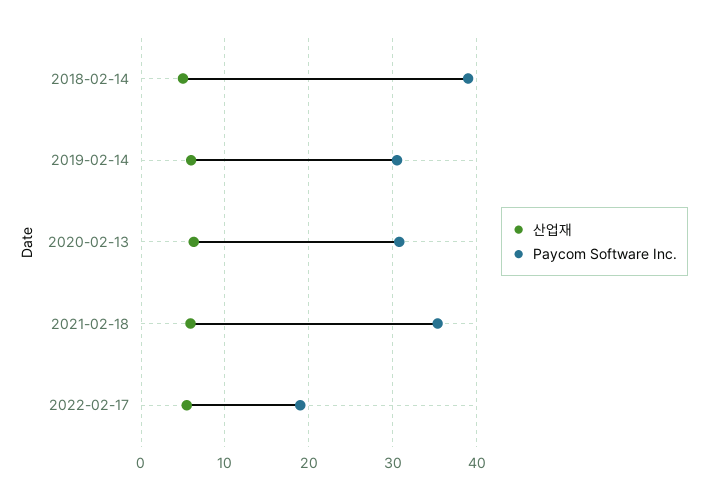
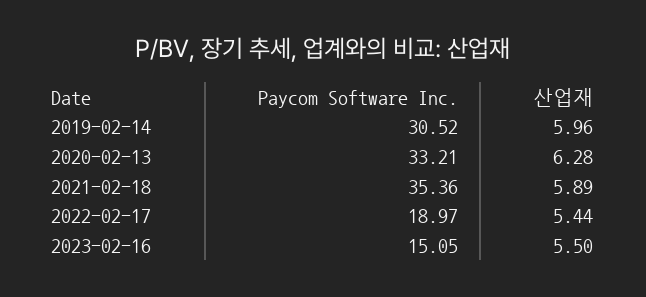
산업재, 2018-02-14: 5 -> none
Paycom Software Inc., 2018-02-14: 39 -> none
Paycom Software Inc., 2020-02-13: 31 -> 33.21
Paycom Software Inc., 2023-02-16: none -> 15.05
산업재, 2023-02-16: none -> 5.5

